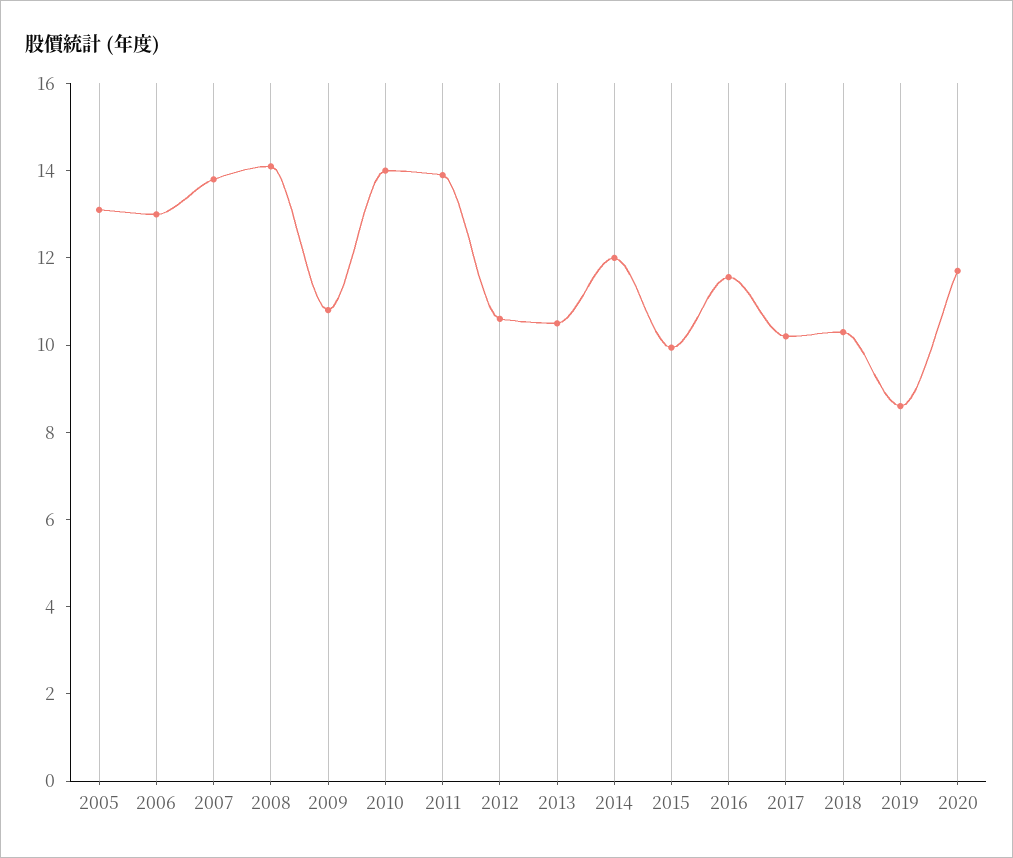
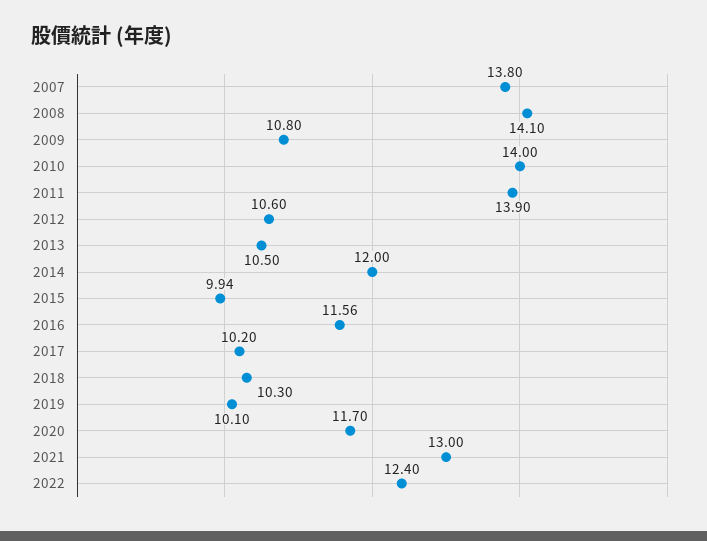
2005: 13 -> none
2006: 13 -> none
2019: 8.5 -> 10.1
2021: none -> 13
2022: none -> 12.4

